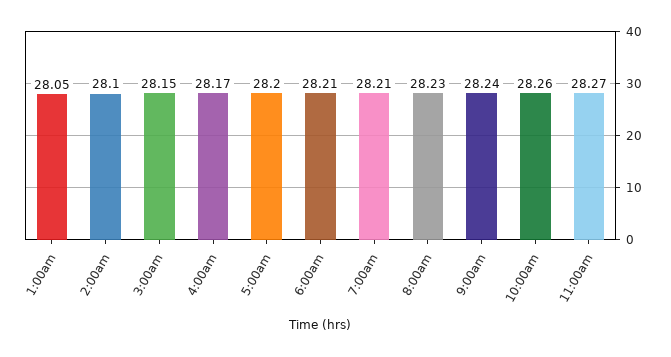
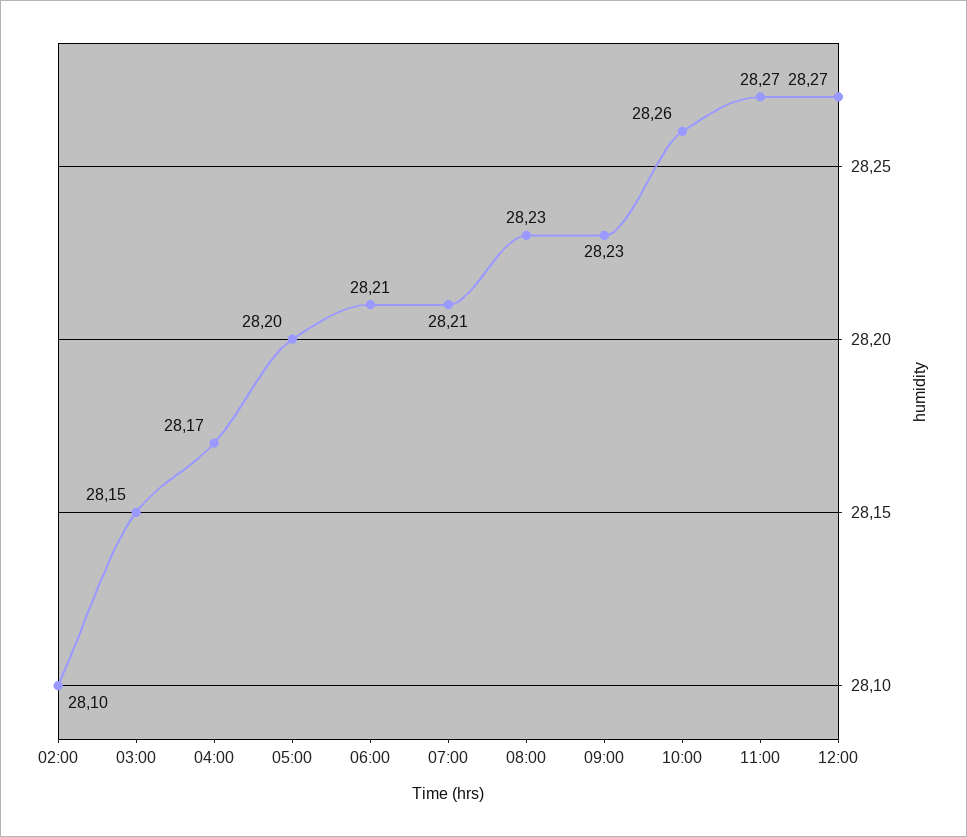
1:00am: 28.05 -> none
9:00am: 28.24 -> 28.23
12:00: none -> 28.27

